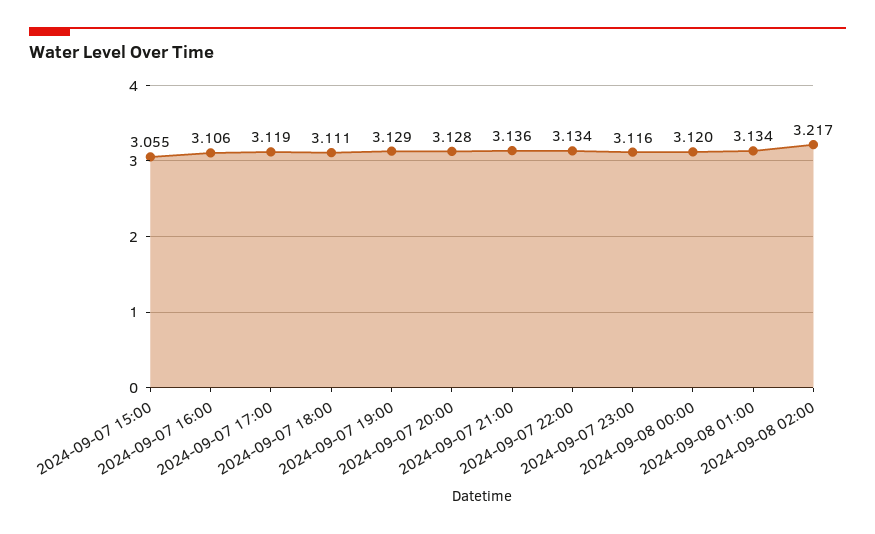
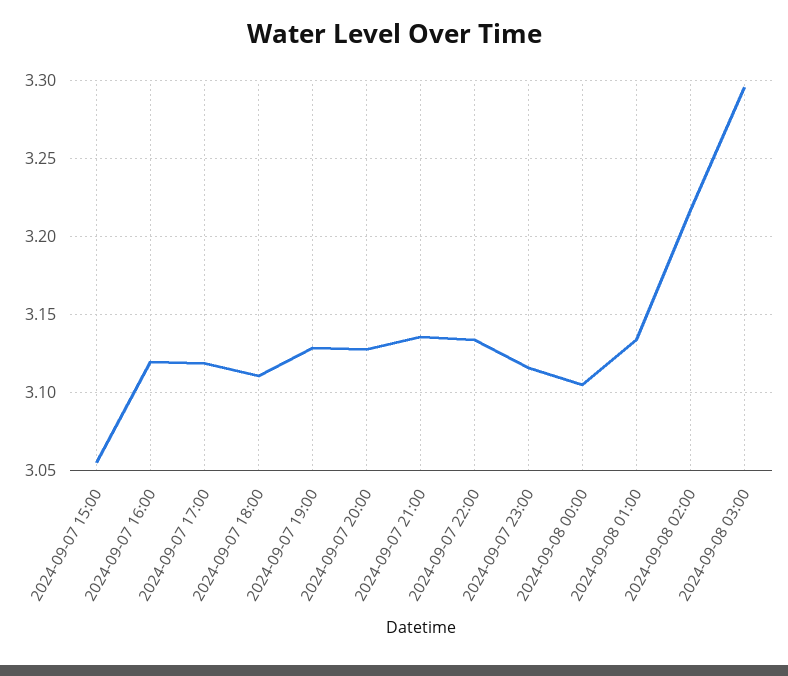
2024-09-07 16:00: 3.106 -> 3.12
2024-09-08 00:00: 3.12 -> 3.105
2024-09-08 03:00: none -> 3.295

